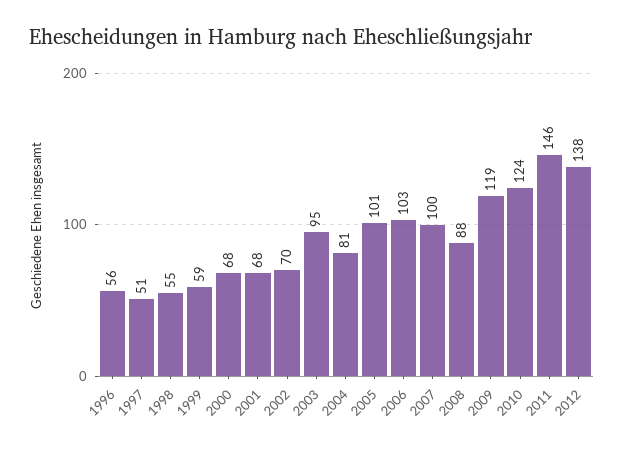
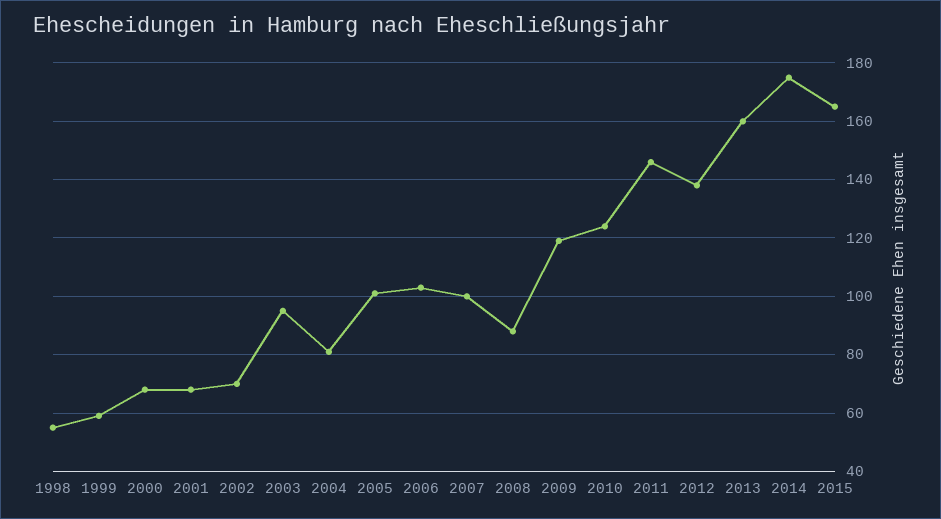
1996: 56 -> none
1997: 51 -> none
2013: none -> 160
2014: none -> 175
2015: none -> 165

